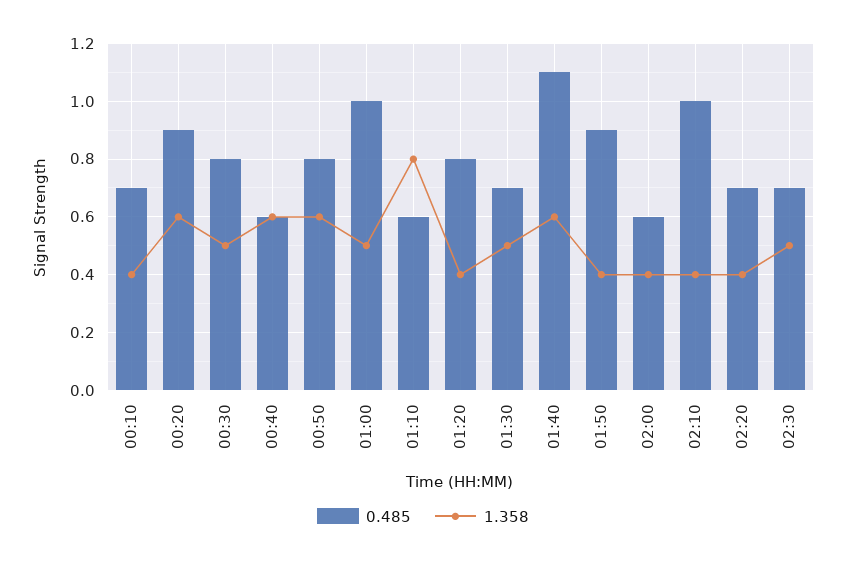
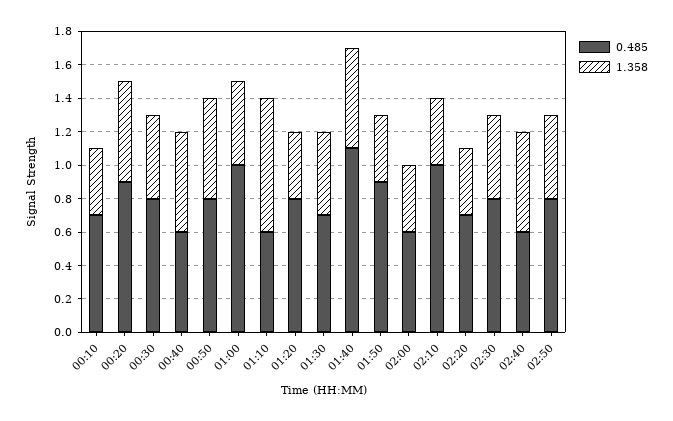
0.485, 02:30: 0.7 -> 0.8
0.485, 02:40: none -> 0.6
1.358, 02:40: none -> 0.6
0.485, 02:50: none -> 0.8
1.358, 02:50: none -> 0.5

